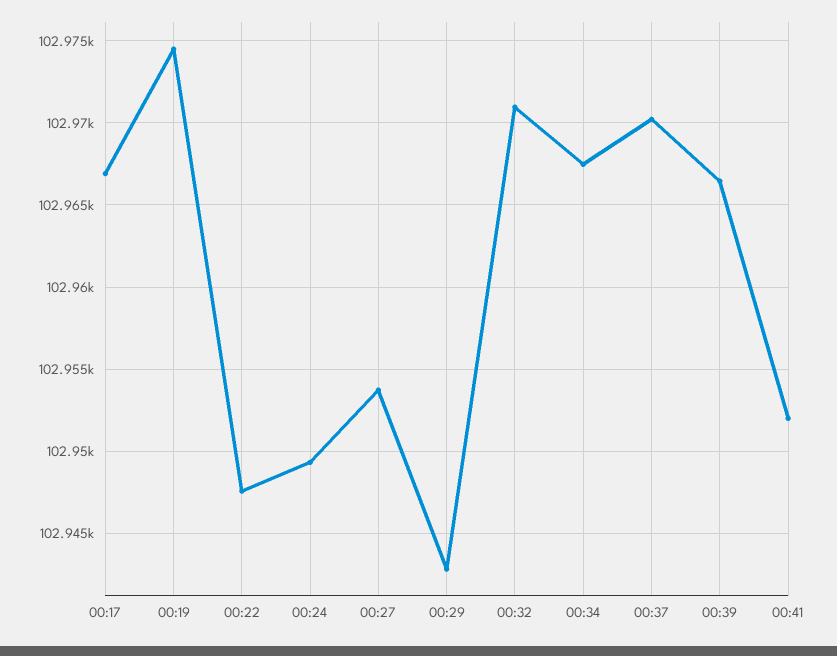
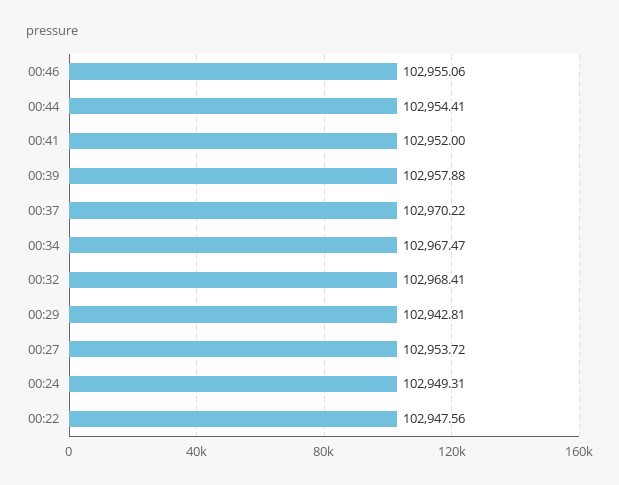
00:17: 102967 -> none
00:19: 102974.5 -> none
00:32: 102971 -> 102968.41
00:39: 102966.5 -> 102957.88
00:46: none -> 102955.06
00:44: none -> 102954.41

